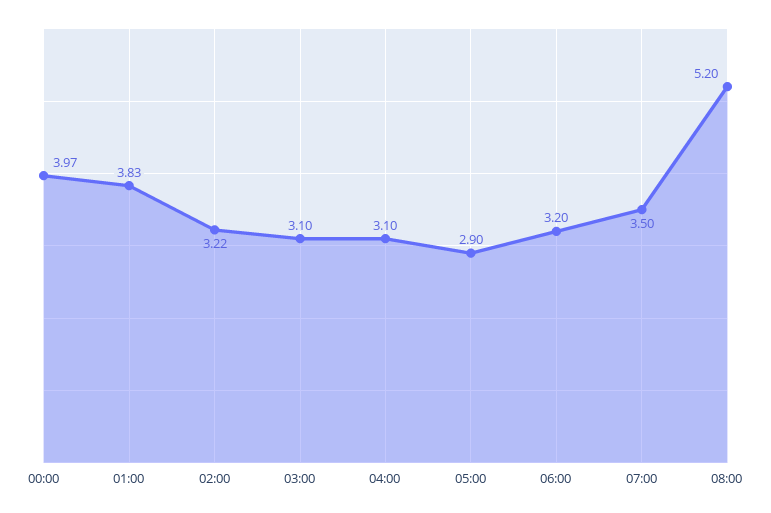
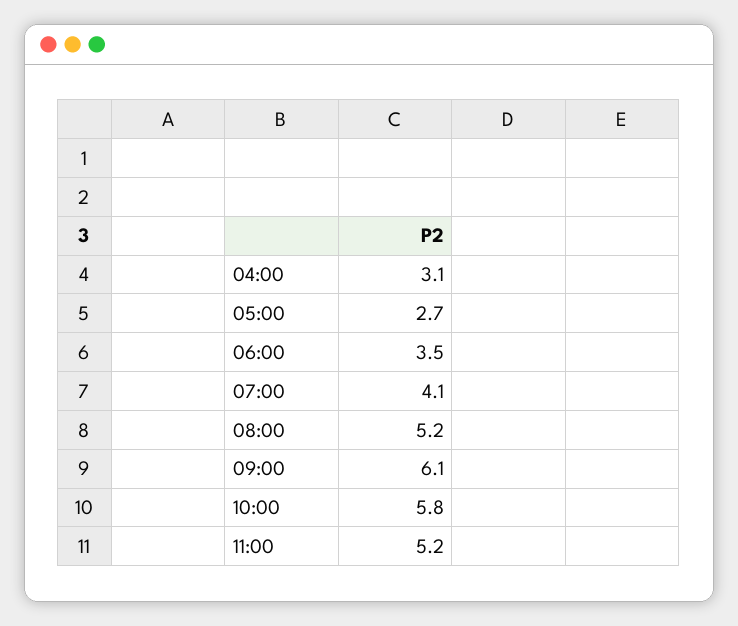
00:00: 3.97 -> none
01:00: 3.83 -> none
02:00: 3.22 -> none
03:00: 3.1 -> none
05:00: 2.9 -> 2.7
06:00: 3.2 -> 3.5
07:00: 3.5 -> 4.1
09:00: none -> 6.1
10:00: none -> 5.8
11:00: none -> 5.2

